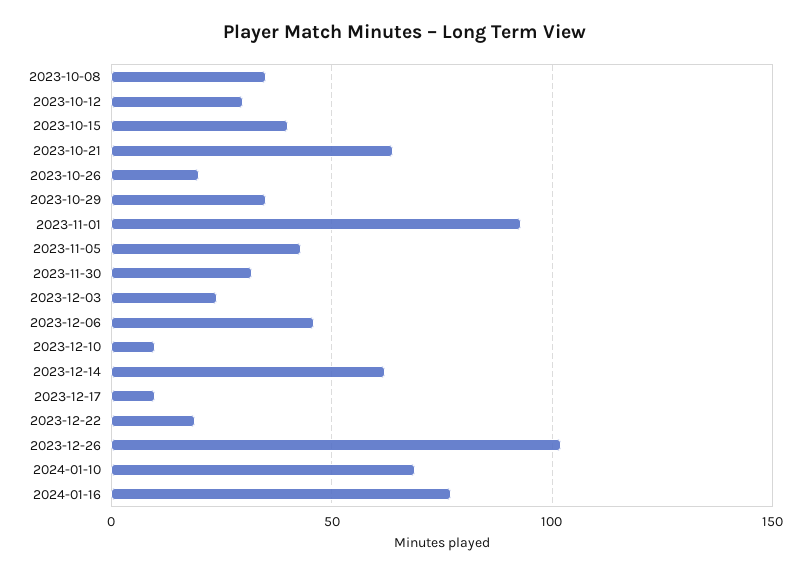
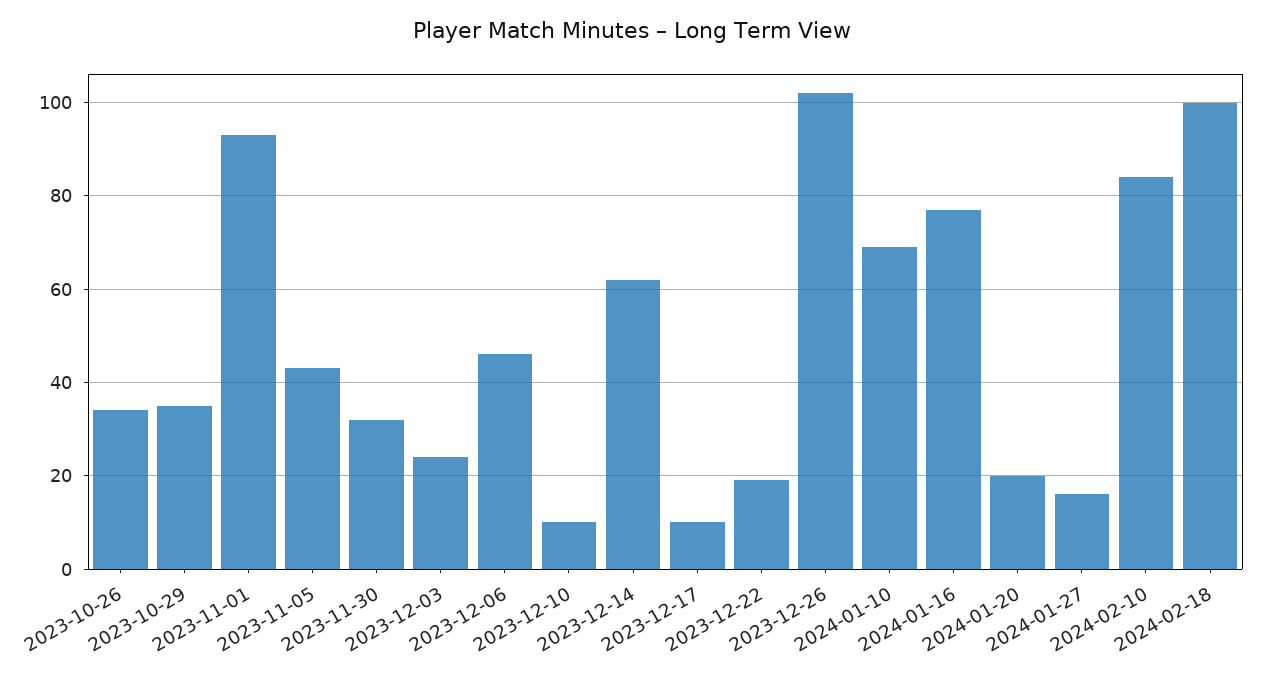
2023-10-08: 35 -> none
2023-10-12: 30 -> none
2023-10-15: 40 -> none
2023-10-21: 65 -> none
2023-10-26: 20 -> 35
2024-01-20: none -> 20
2024-01-27: none -> 15
2024-02-10: none -> 85
2024-02-18: none -> 100

